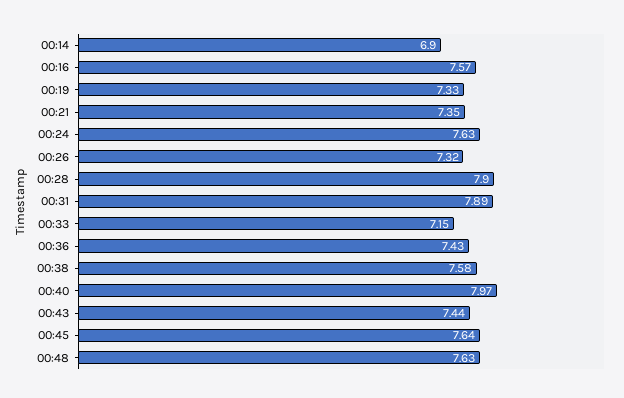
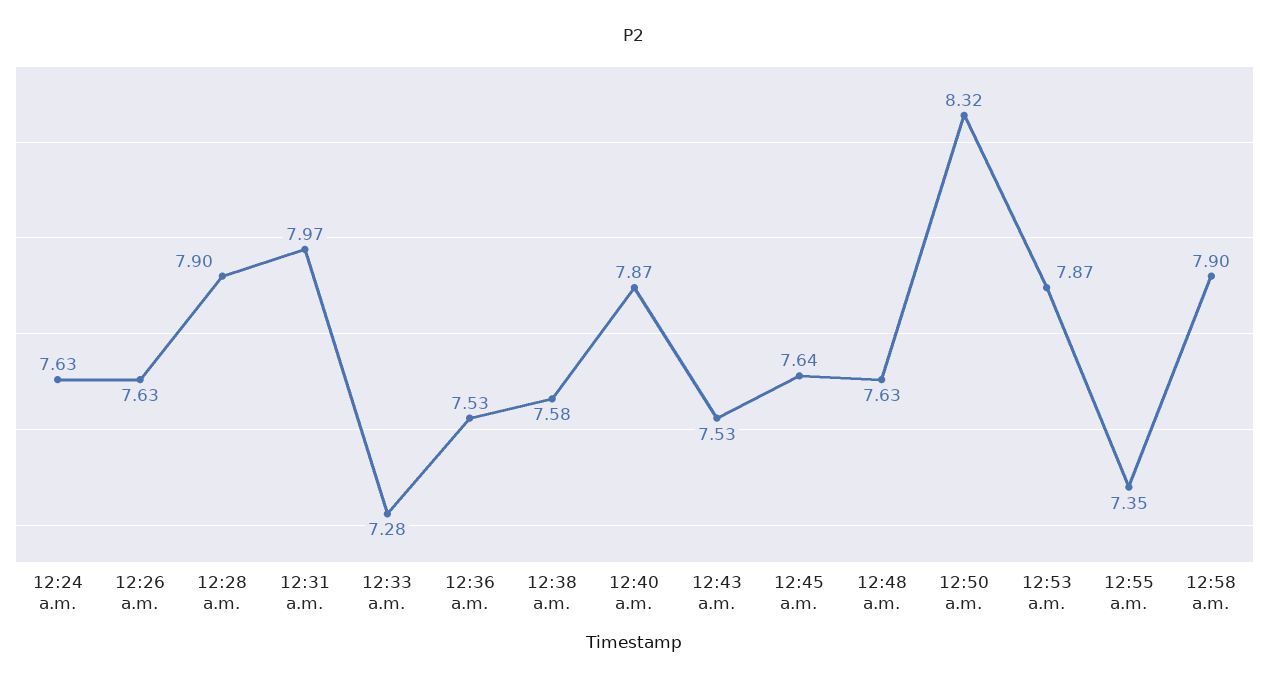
00:14: 6.9 -> none
00:16: 7.57 -> none
00:19: 7.33 -> none
00:21: 7.35 -> none
00:26: 7.32 -> 7.63
00:31: 7.89 -> 7.97
00:33: 7.15 -> 7.28
00:36: 7.43 -> 7.53
00:40: 7.97 -> 7.87
00:43: 7.44 -> 7.53
12:50 a.m.: none -> 8.32
12:53 a.m.: none -> 7.87
12:55 a.m.: none -> 7.35
12:58 a.m.: none -> 7.9

